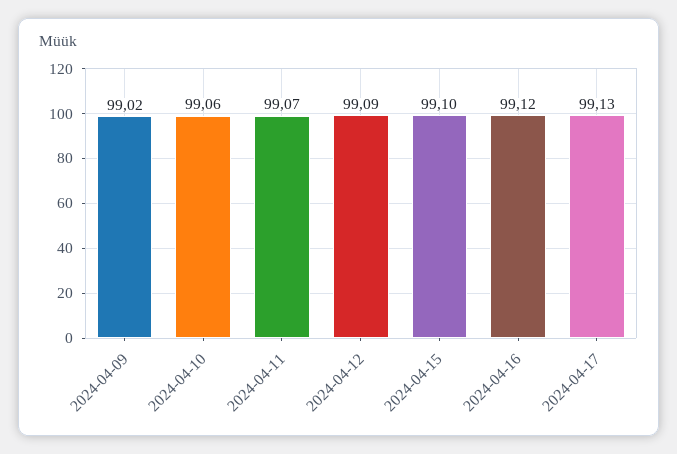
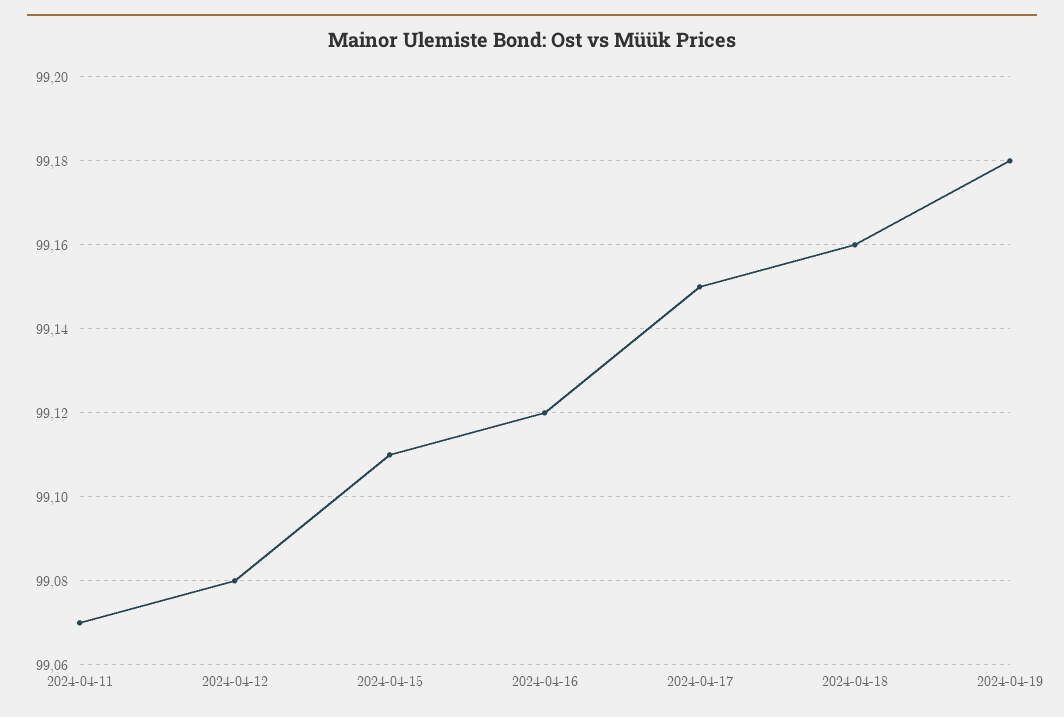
2024-04-09: 99.02 -> none
2024-04-10: 99.06 -> none
2024-04-12: 99.09 -> 99.08
2024-04-15: 99.1 -> 99.11
2024-04-17: 99.13 -> 99.15
2024-04-18: none -> 99.16
2024-04-19: none -> 99.18

